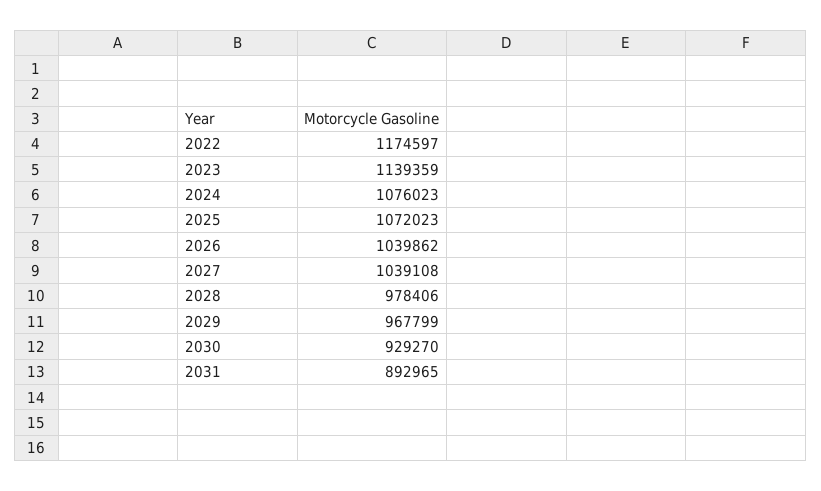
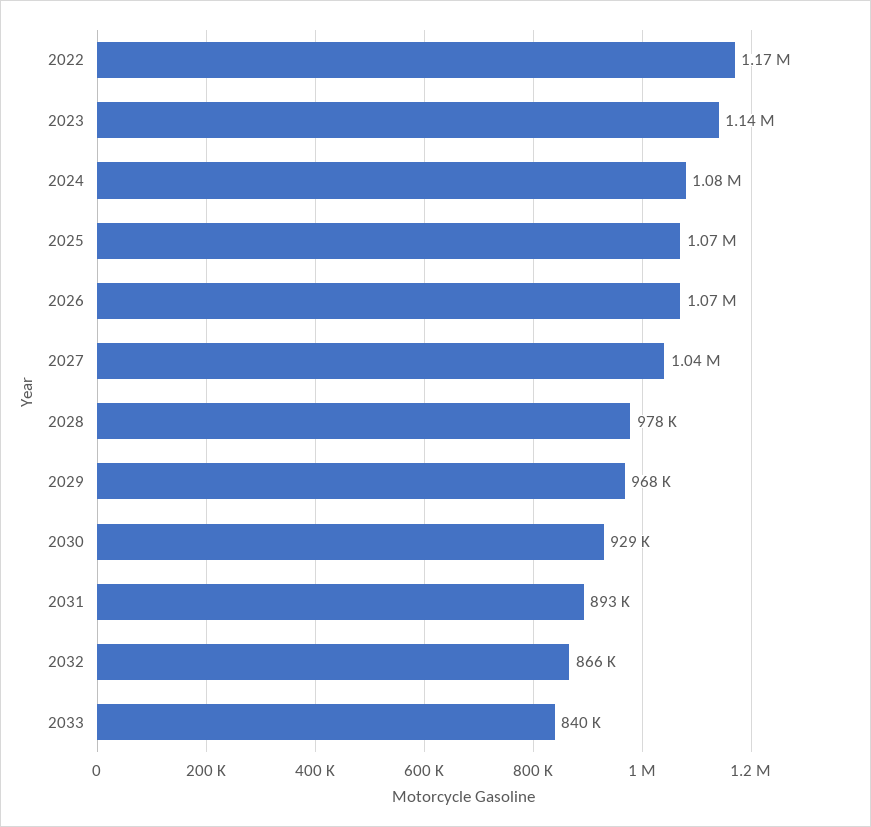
2026: 1039862 -> 1070000
2032: none -> 866000
2033: none -> 840000

